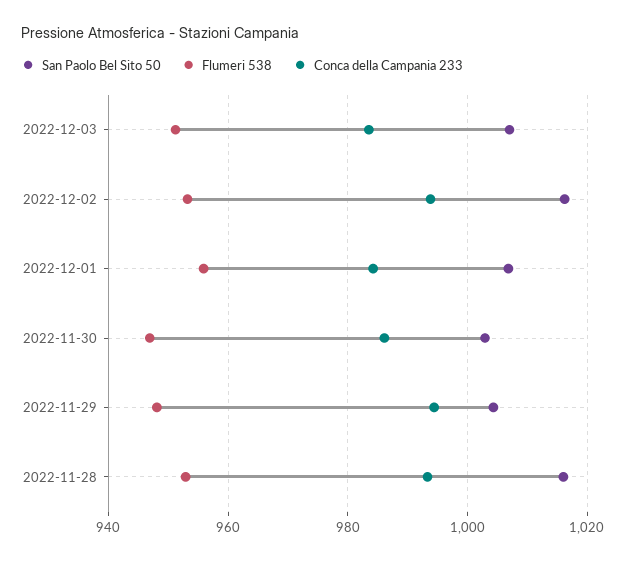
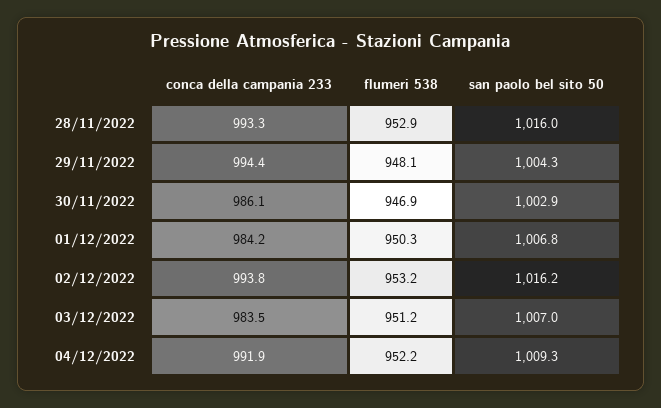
Flumeri 538, 2022-12-01: 956 -> 950.3
Conca della Campania 233, 04/12/2022: none -> 991.9
Flumeri 538, 04/12/2022: none -> 952.2
San Paolo Bel Sito 50, 04/12/2022: none -> 1009.3

